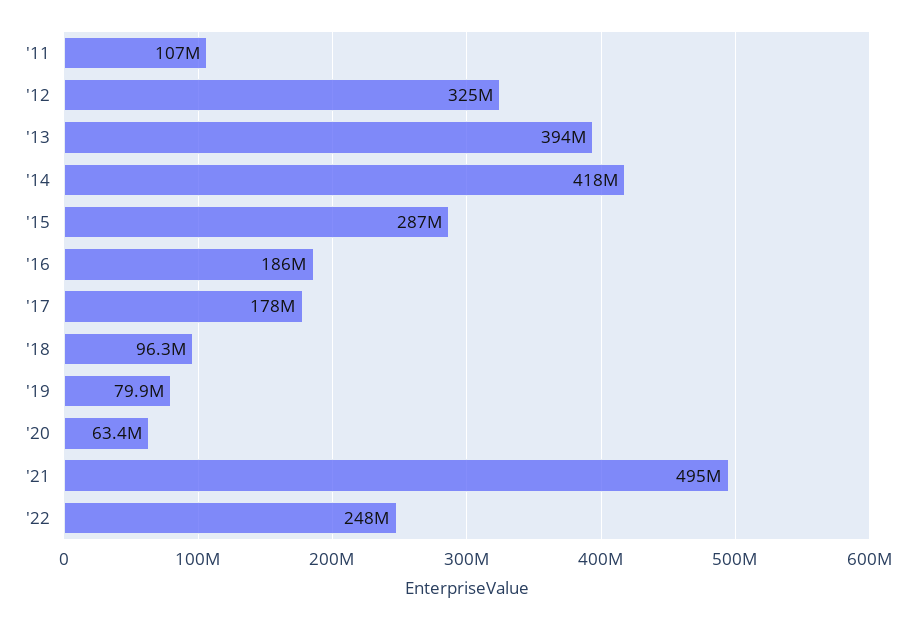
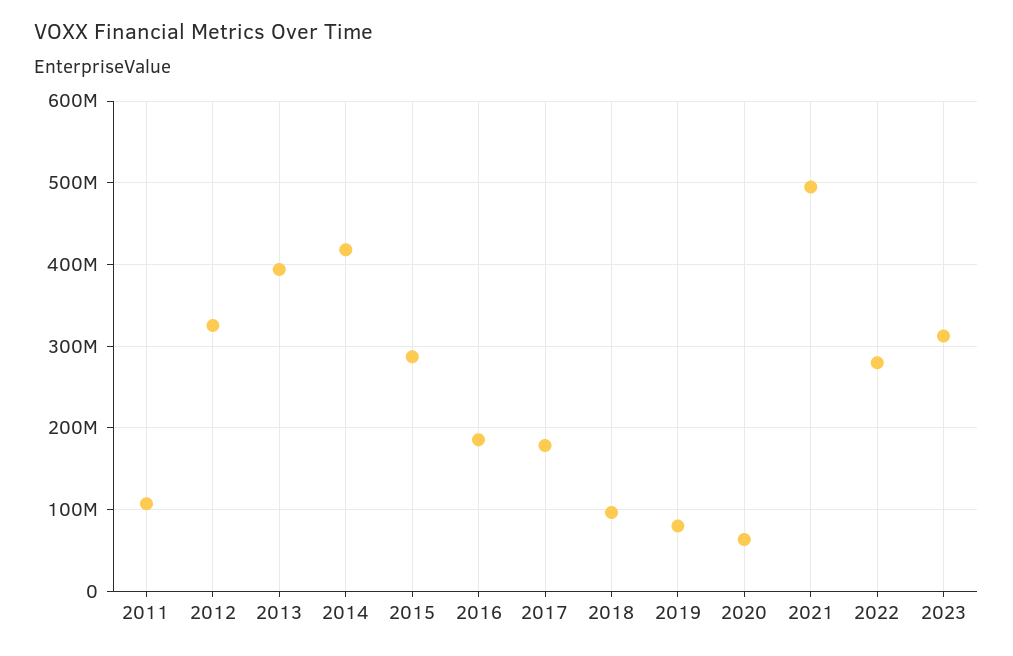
'22: 248000000 -> 280000000
2023: none -> 310000000

